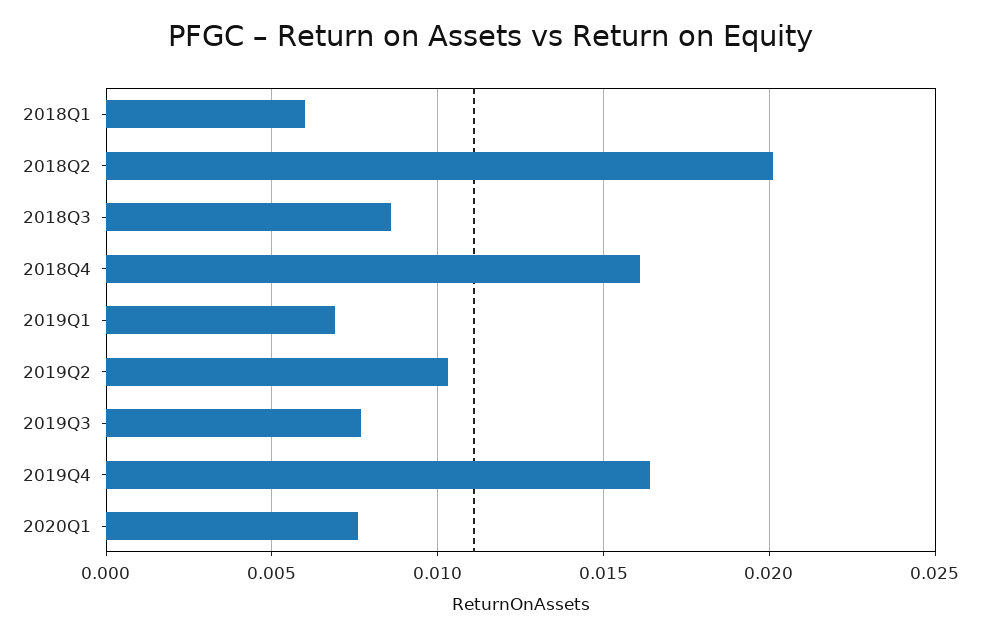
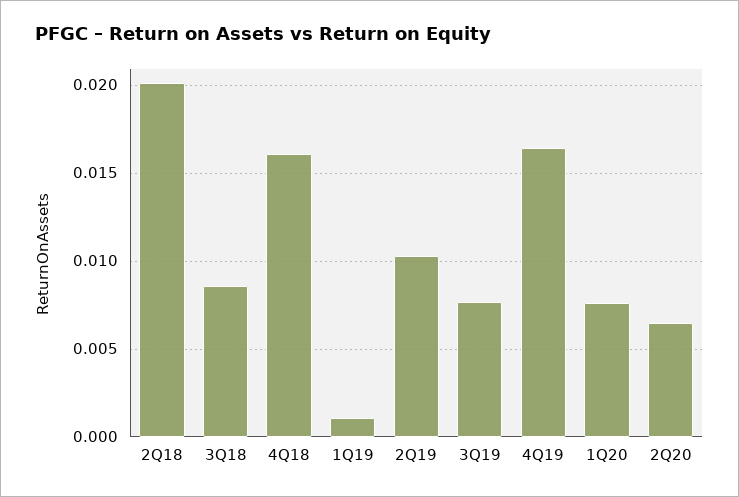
2018Q1: 0.006 -> none
2019Q1: 0.007 -> 0.001
2Q20: none -> 0.0065

